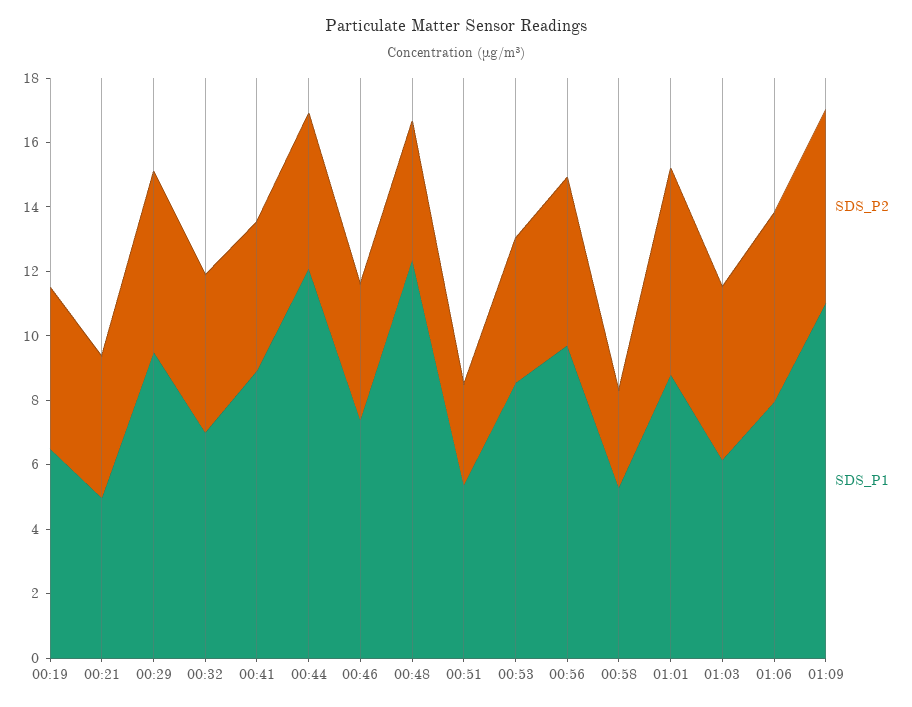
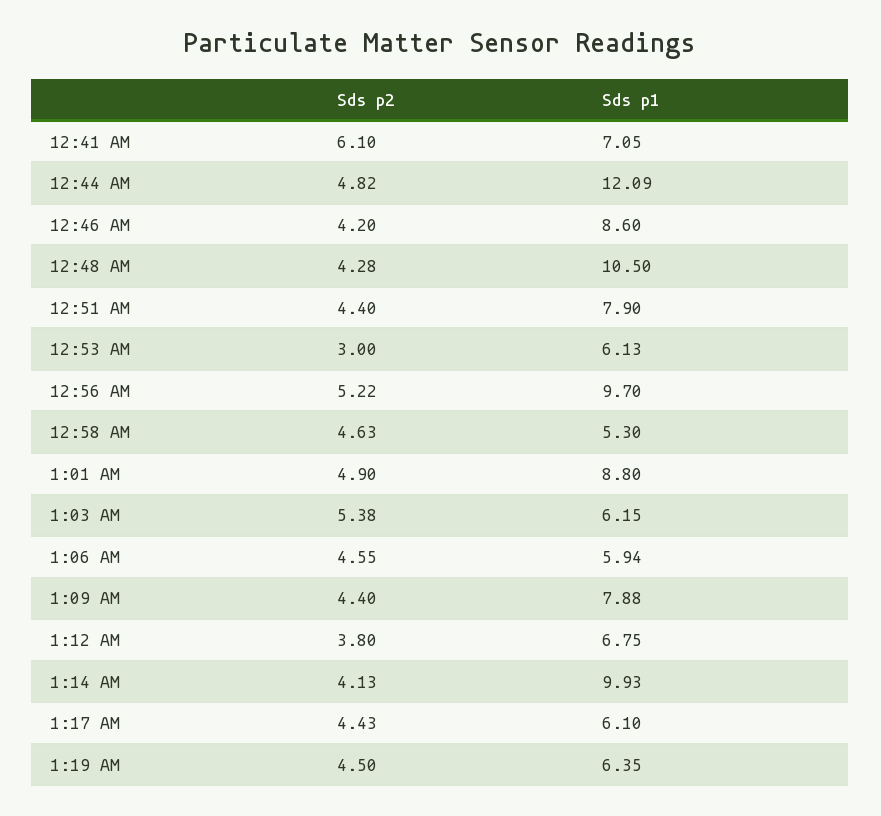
SDS_P2, 00:19: 5 -> none
SDS_P1, 00:19: 6.5 -> none
SDS_P2, 00:21: 4.5 -> none
SDS_P1, 00:21: 5 -> none
SDS_P2, 00:29: 5.5 -> none
SDS_P1, 00:29: 9.5 -> none
SDS_P2, 00:32: 5 -> none
SDS_P1, 00:32: 7 -> none
SDS_P2, 00:41: 4.5 -> 6.1
SDS_P1, 00:41: 9 -> 7.05
SDS_P1, 00:46: 7.5 -> 8.6
SDS_P1, 00:48: 12.5 -> 10.5
SDS_P2, 00:51: 3 -> 4.4
SDS_P1, 00:51: 5.5 -> 7.9
SDS_P2, 00:53: 4.5 -> 3
SDS_P1, 00:53: 8.5 -> 6.13
SDS_P2, 00:58: 3 -> 4.63
SDS_P2, 01:01: 6.5 -> 4.9
SDS_P2, 01:06: 6 -> 4.55
SDS_P1, 01:06: 8 -> 5.94
SDS_P2, 01:09: 6 -> 4.4
SDS_P1, 01:09: 11 -> 7.88
SDS_P2, 1:12 AM: none -> 3.8
SDS_P1, 1:12 AM: none -> 6.75
SDS_P2, 1:14 AM: none -> 4.13
SDS_P1, 1:14 AM: none -> 9.93
SDS_P2, 1:17 AM: none -> 4.43
SDS_P1, 1:17 AM: none -> 6.1
SDS_P2, 1:19 AM: none -> 4.5
SDS_P1, 1:19 AM: none -> 6.35

